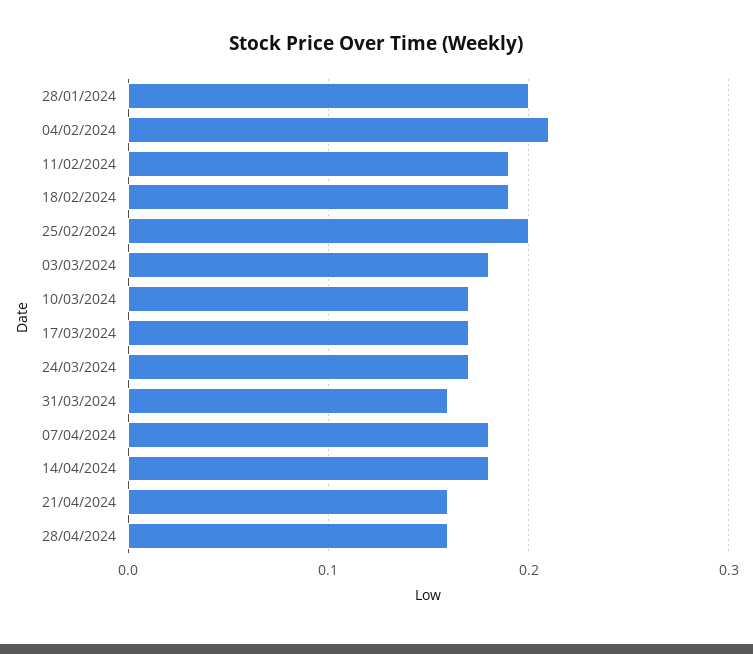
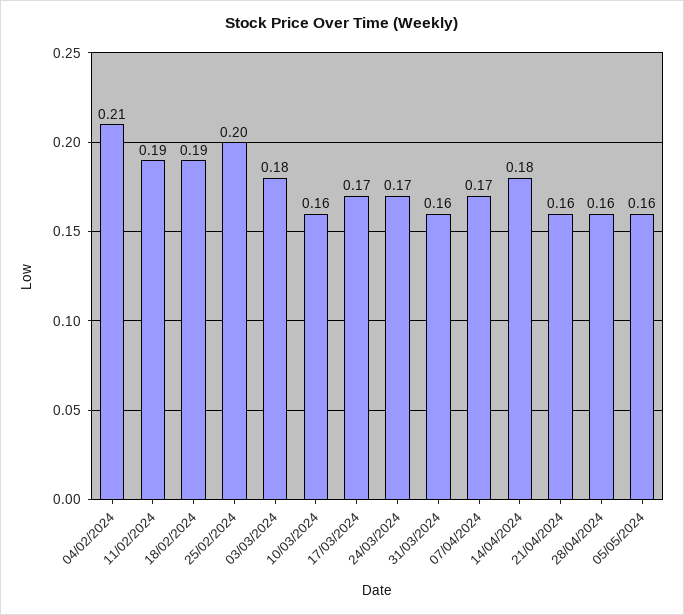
28/01/2024: 0.2 -> none
10/03/2024: 0.17 -> 0.16
07/04/2024: 0.18 -> 0.17
05/05/2024: none -> 0.16

